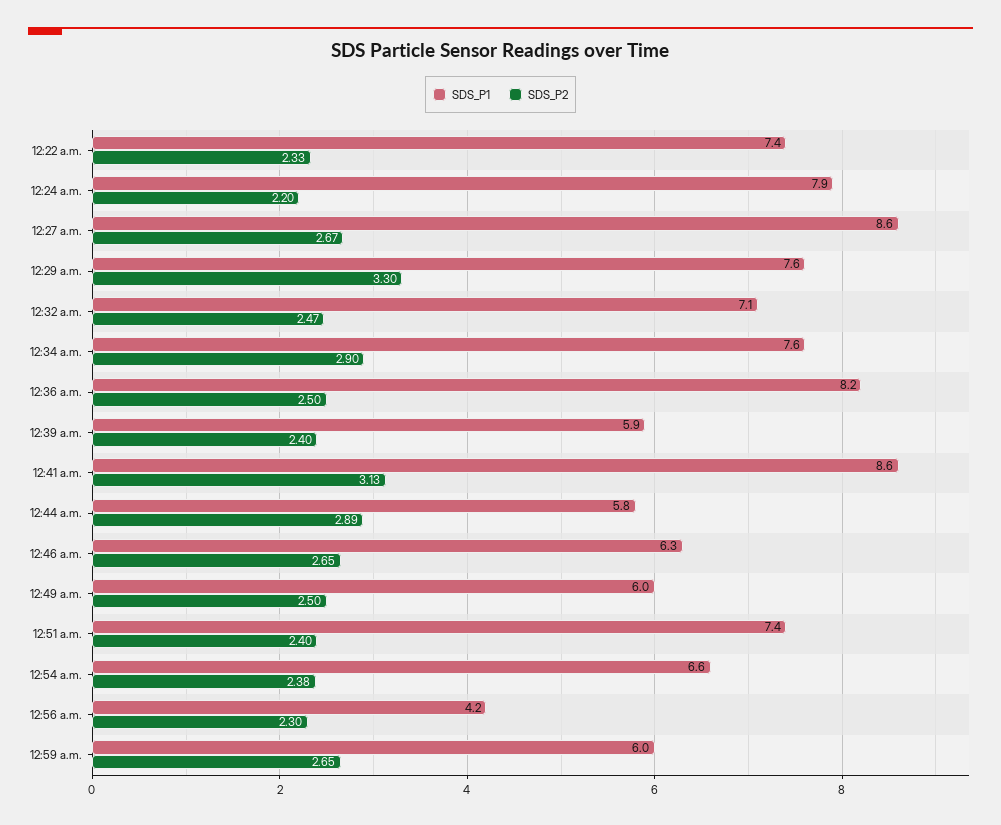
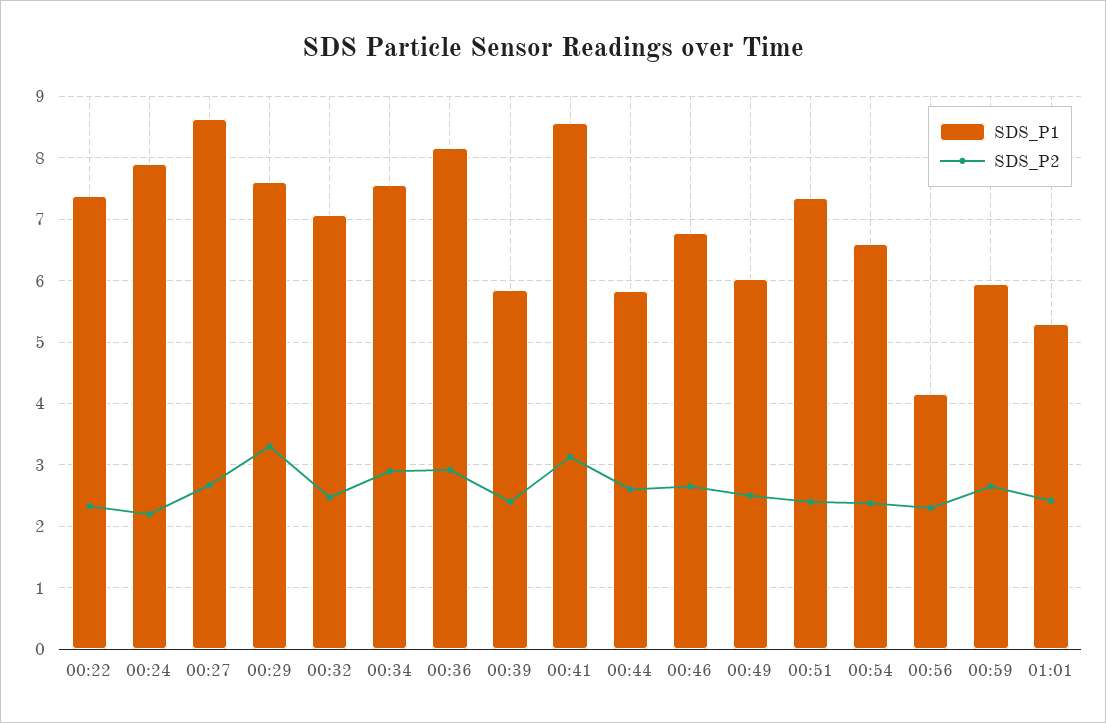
SDS_P2, 12:36 a.m.: 2.5 -> 2.9
SDS_P2, 12:44 a.m.: 2.89 -> 2.6
SDS_P1, 12:46 a.m.: 6.3 -> 6.8
SDS_P1, 01:01: none -> 5.3
SDS_P2, 01:01: none -> 2.4

